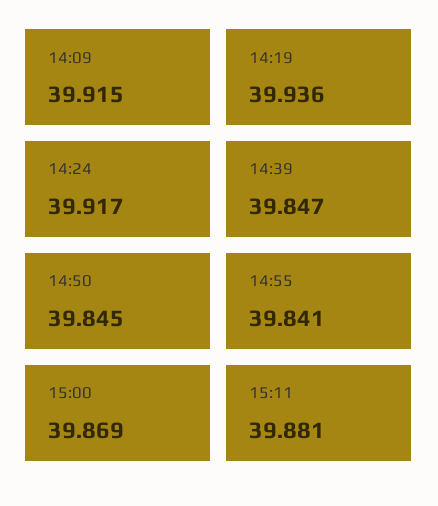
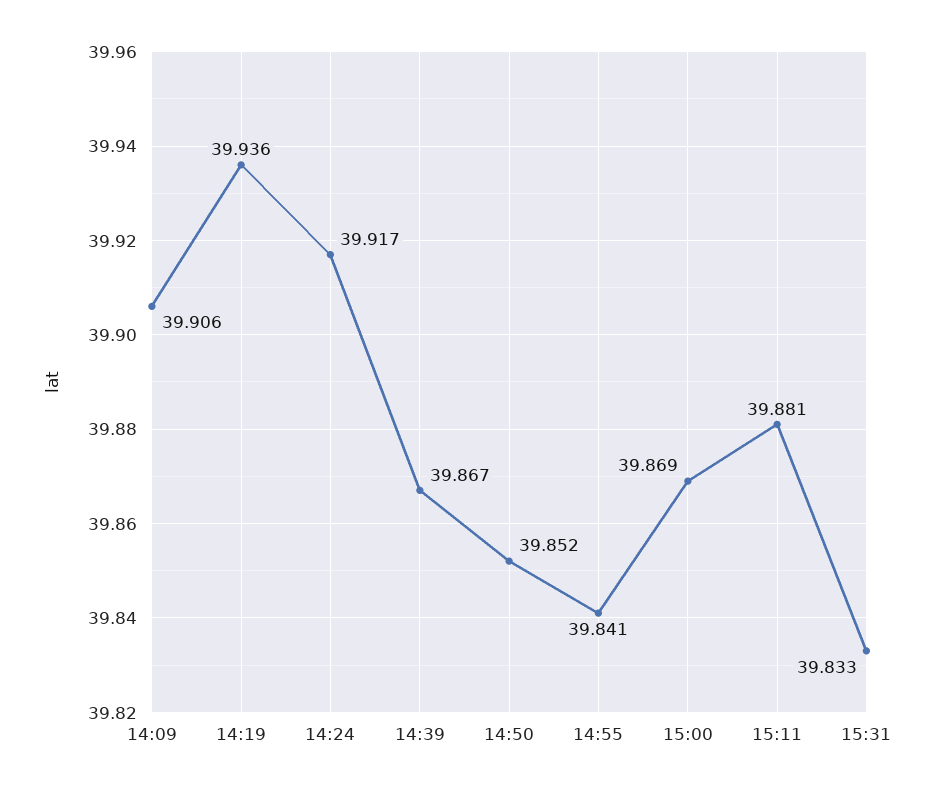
14:09: 39.915 -> 39.906
14:39: 39.847 -> 39.867
14:50: 39.845 -> 39.852
15:31: none -> 39.833

